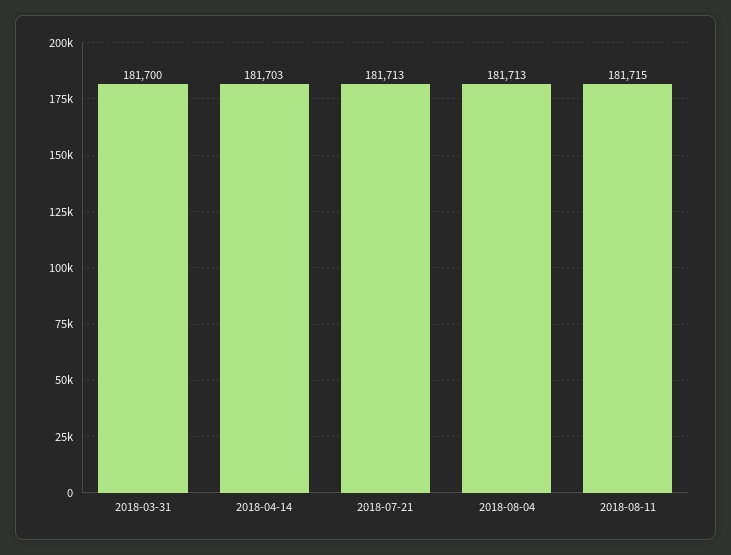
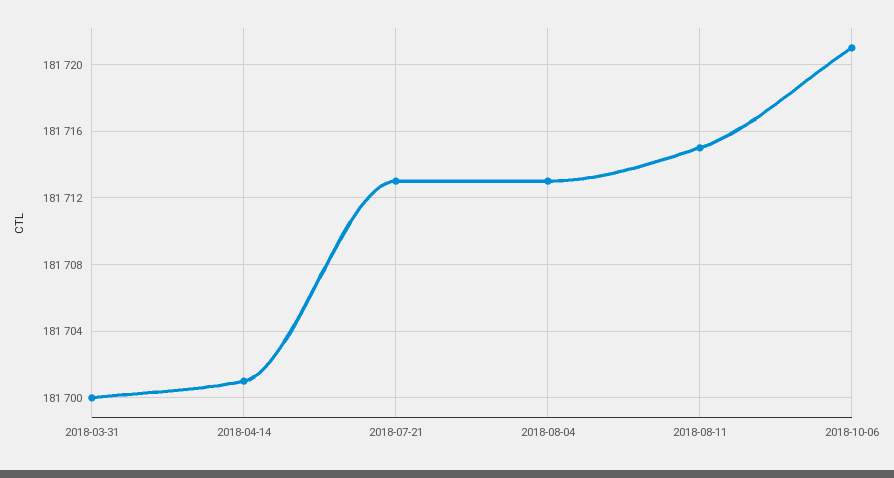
2018-04-14: 181703 -> 181701
2018-10-06: none -> 181721

